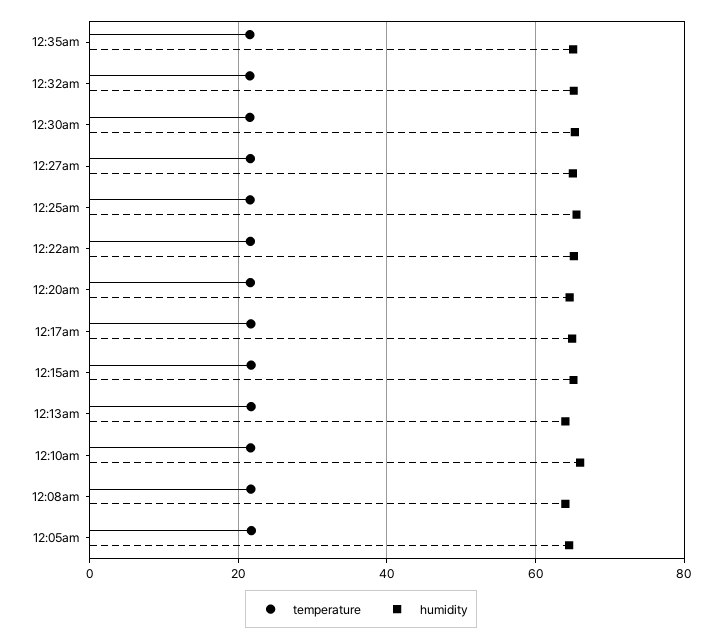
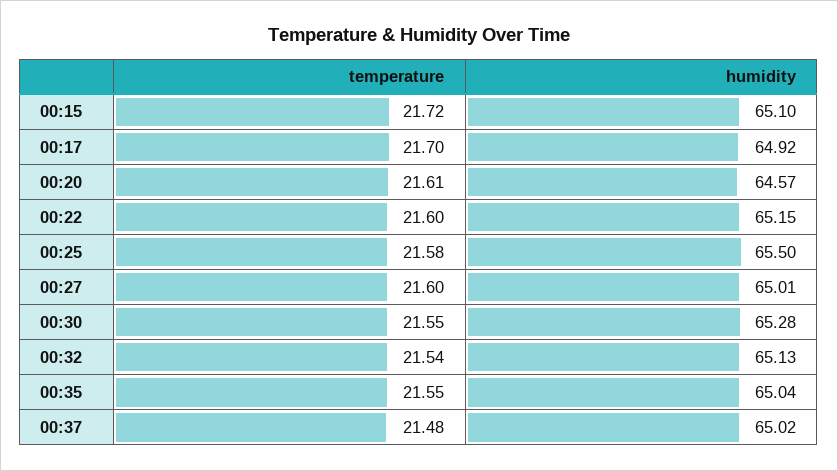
temperature, 12:13am: 22 -> none
humidity, 12:13am: 64 -> none
temperature, 12:10am: 22 -> none
humidity, 12:10am: 66 -> none
temperature, 12:08am: 22 -> none
humidity, 12:08am: 64 -> none
temperature, 12:05am: 22 -> none
humidity, 12:05am: 64 -> none
temperature, 00:37: none -> 21.48
humidity, 00:37: none -> 65.02

